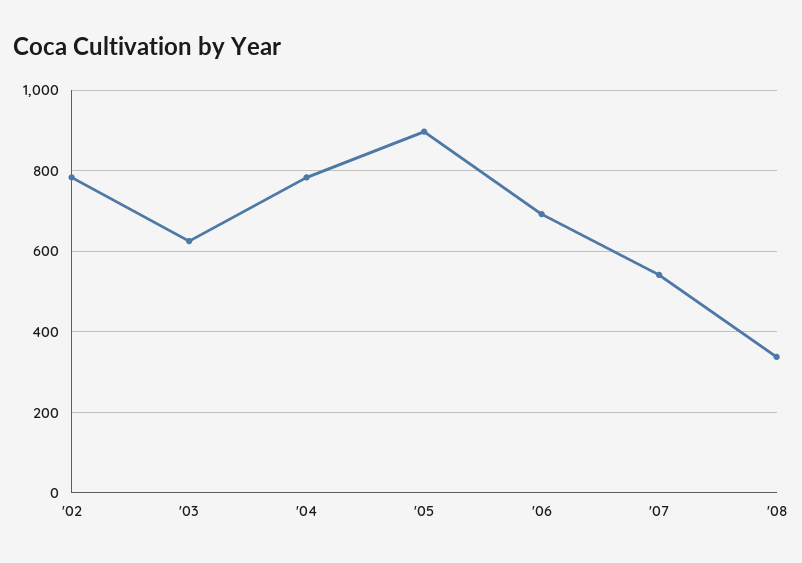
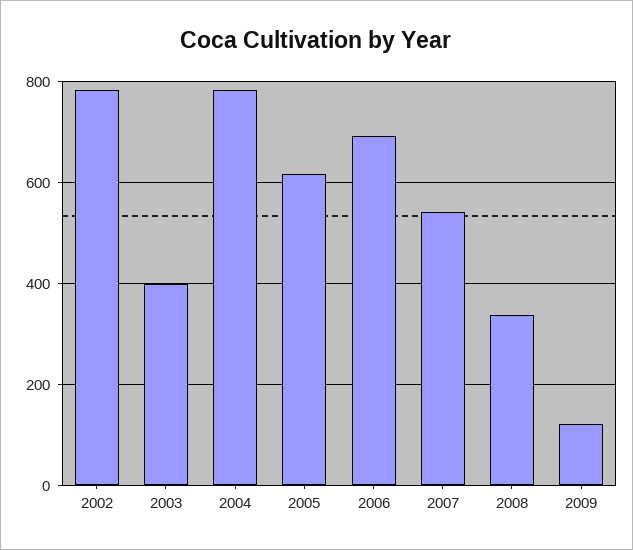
'03: 620 -> 400
'05: 900 -> 620
2009: none -> 120

